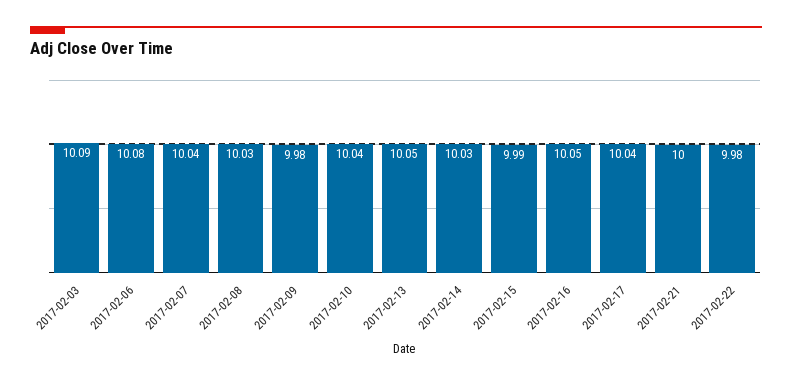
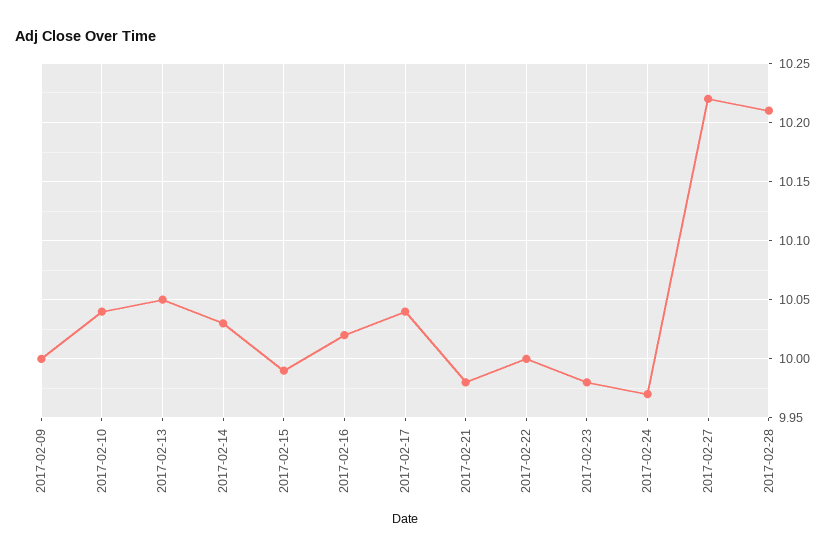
2017-02-03: 10.09 -> none
2017-02-06: 10.08 -> none
2017-02-07: 10.04 -> none
2017-02-08: 10.03 -> none
2017-02-09: 9.98 -> 10
2017-02-16: 10.05 -> 10.02
2017-02-21: 10 -> 9.98
2017-02-22: 9.98 -> 10
2017-02-23: none -> 9.98
2017-02-24: none -> 9.97
2017-02-27: none -> 10.22
2017-02-28: none -> 10.21

